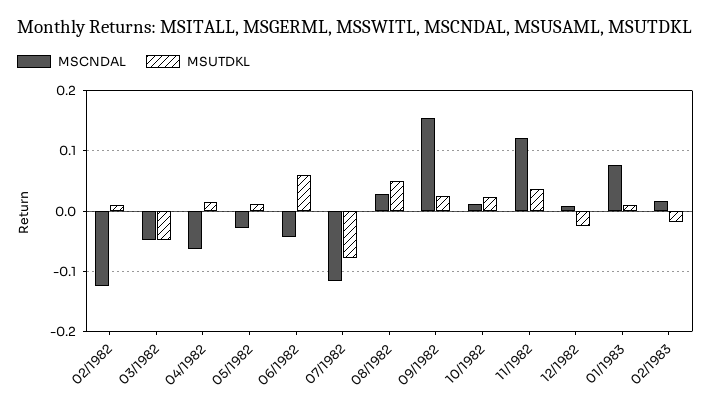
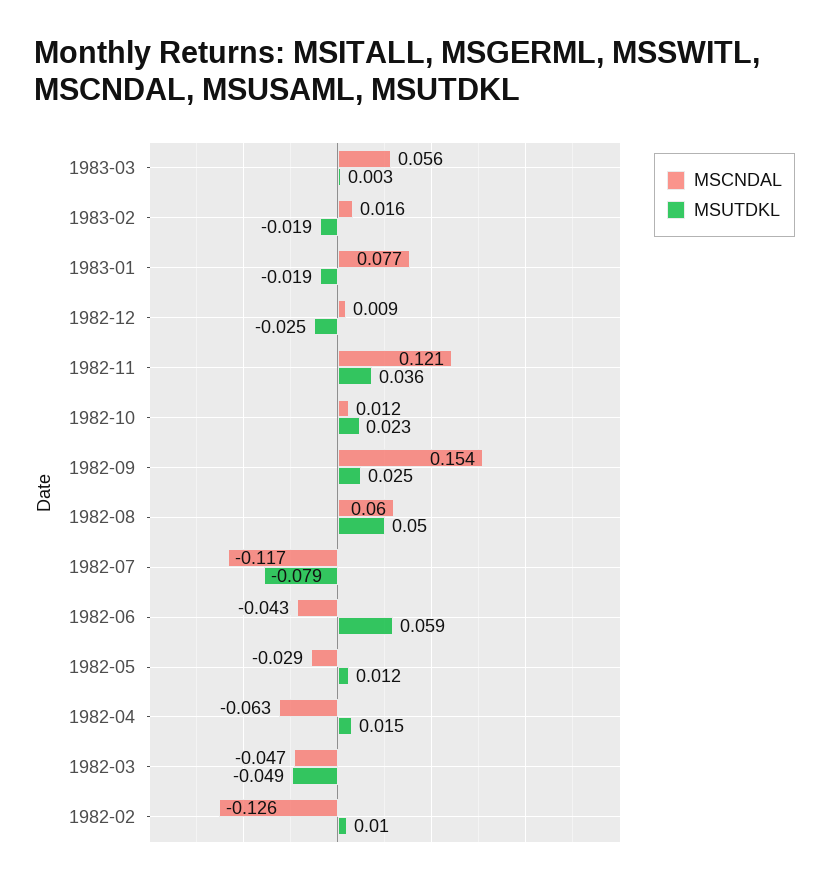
MSCNDAL, 08/1982: 0.03 -> 0.06
MSUTDKL, 01/1983: 0.01 -> -0.019
MSCNDAL, 1983-03: none -> 0.056
MSUTDKL, 1983-03: none -> 0.003

